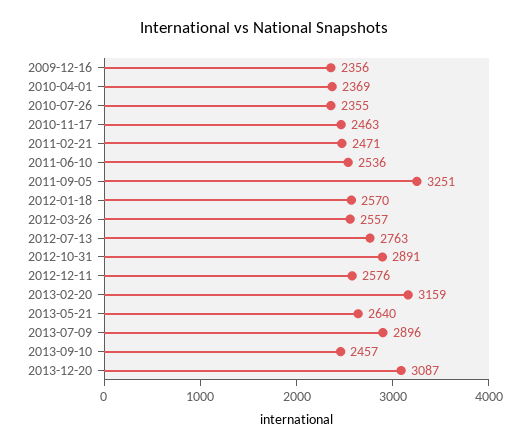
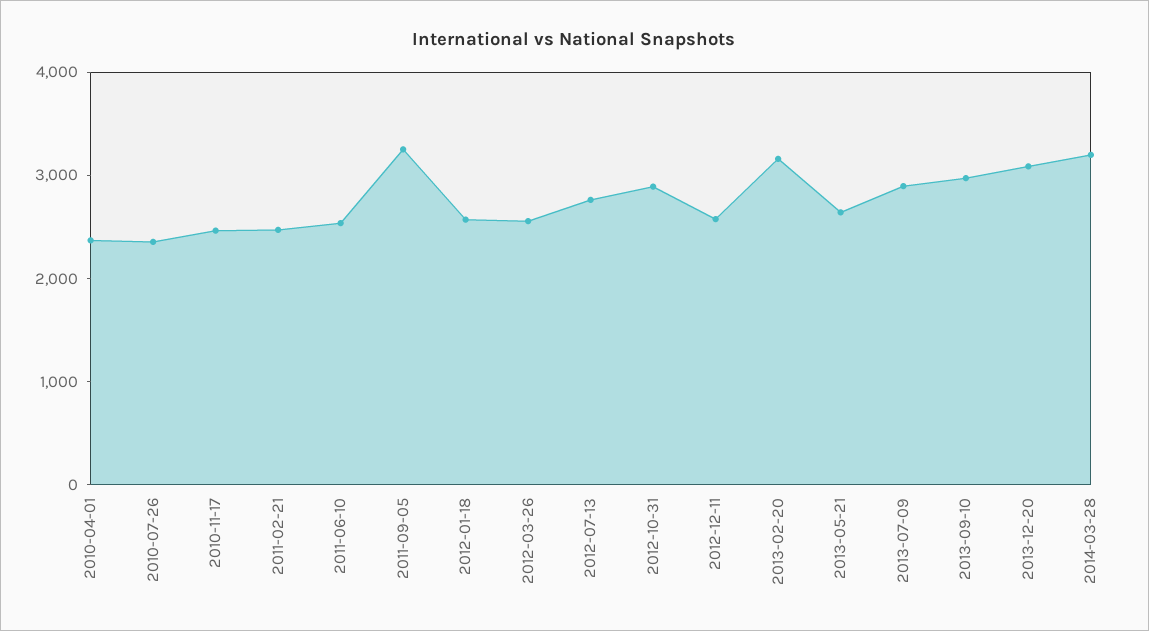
2009-12-16: 2356 -> none
2013-09-10: 2457 -> 3000
2014-03-28: none -> 3200

